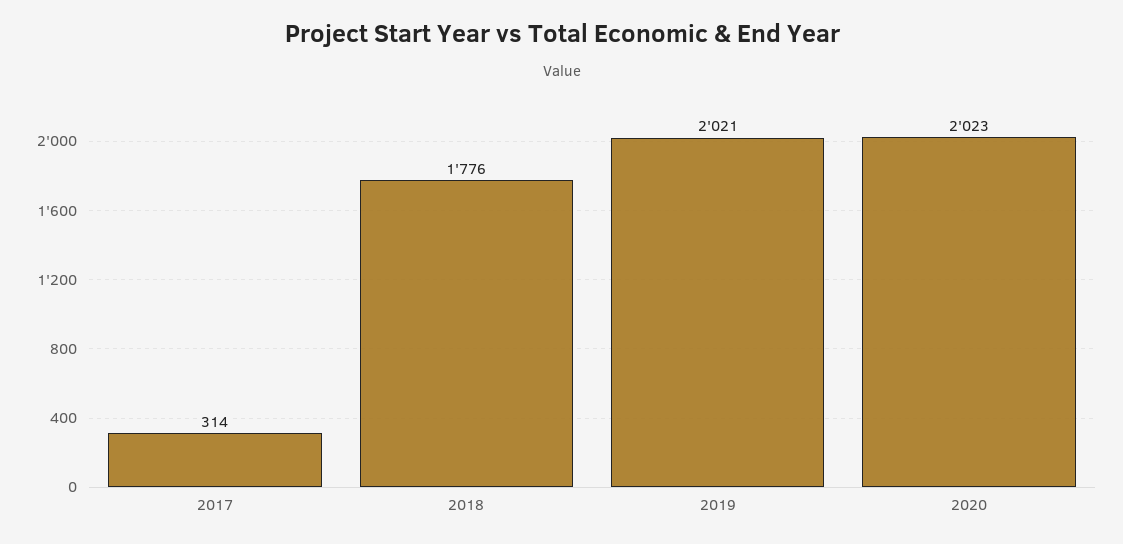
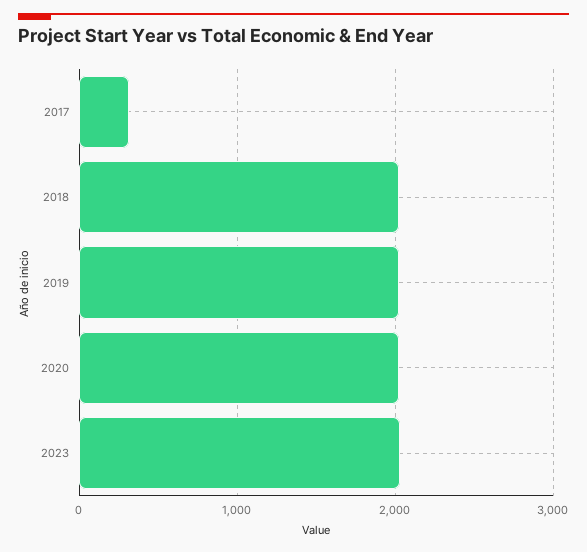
2018: 1776 -> 2000
2023: none -> 2000

